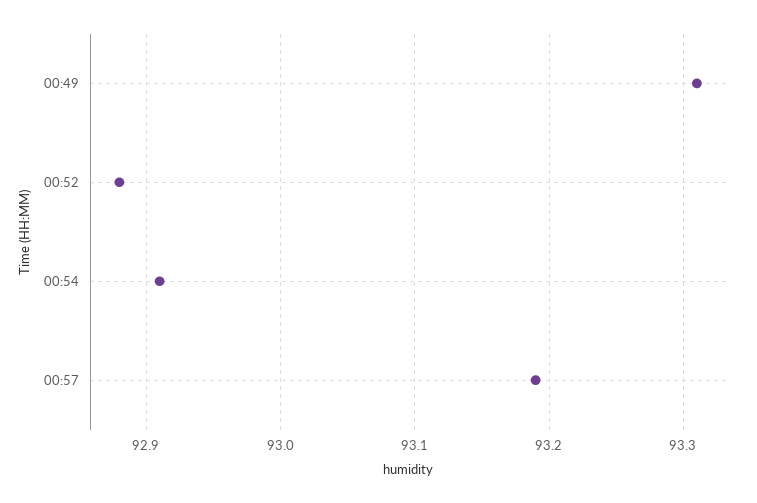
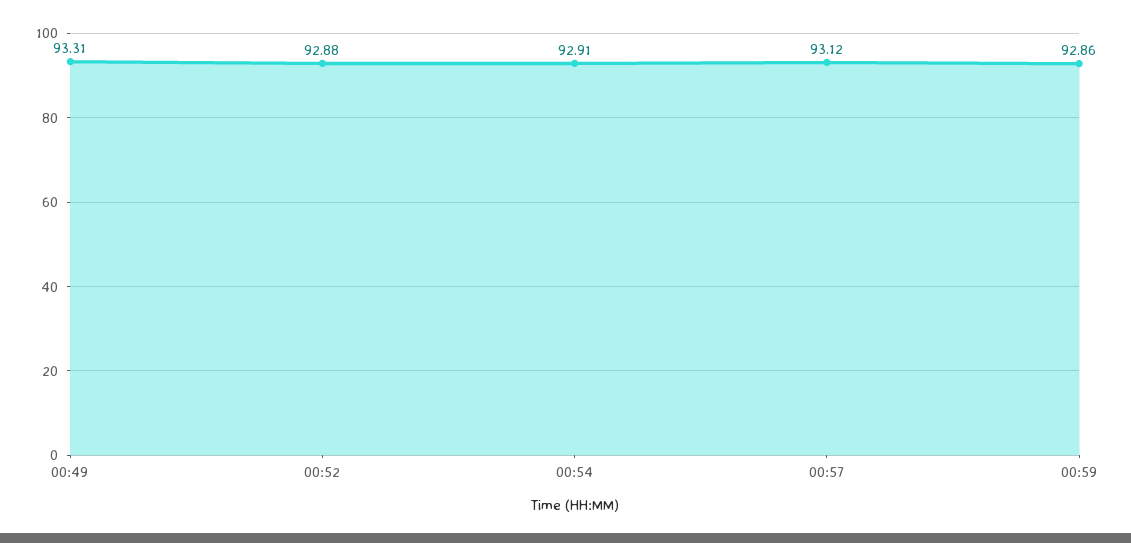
00:57: 93.19 -> 93.12
00:59: none -> 92.86

